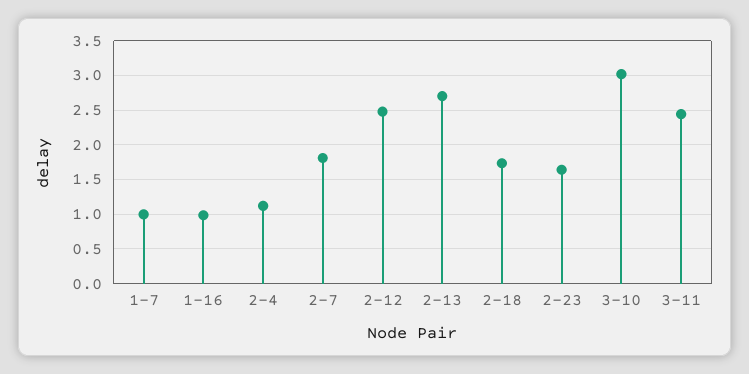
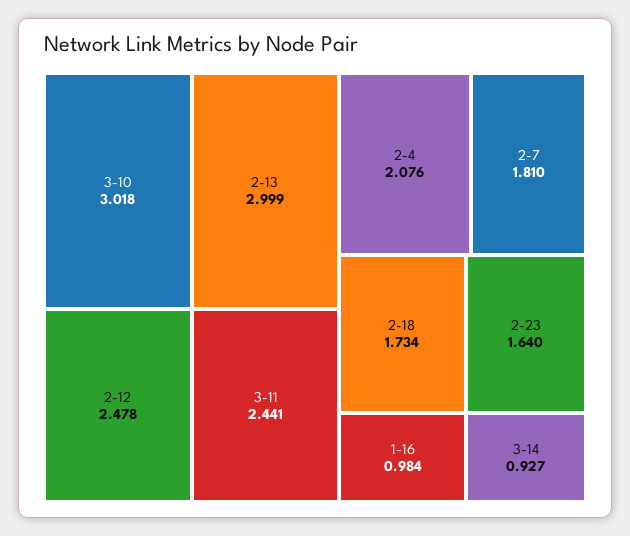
1-7: 1 -> none
2-4: 1.1 -> 2.076
2-13: 2.7 -> 2.999
3-14: none -> 0.927

